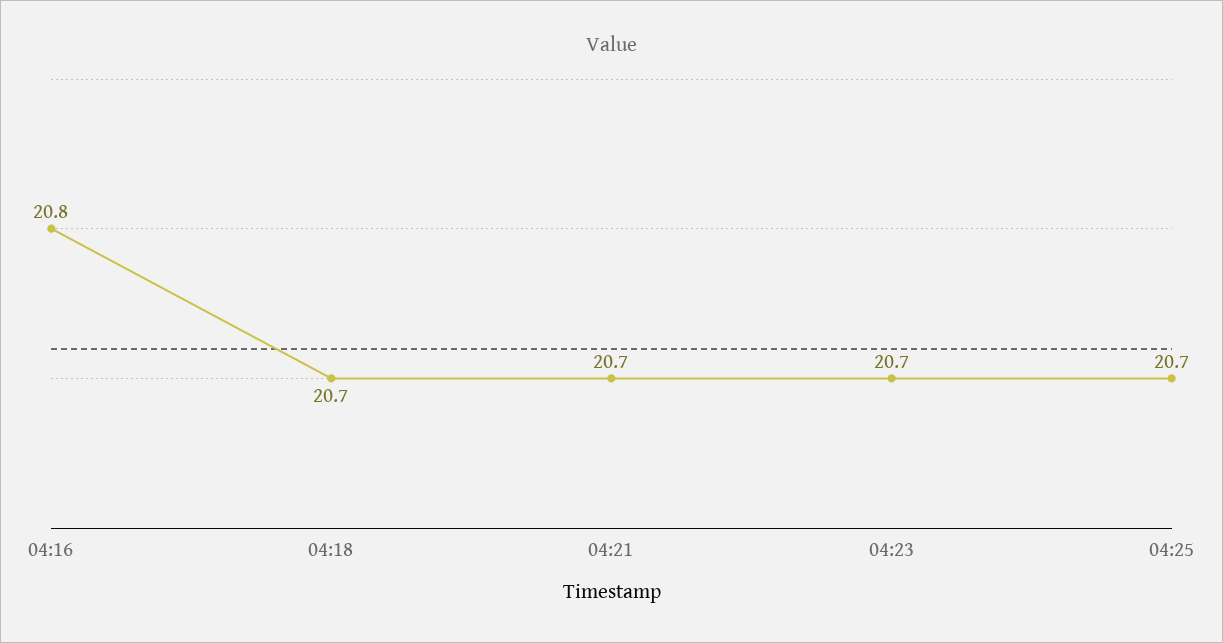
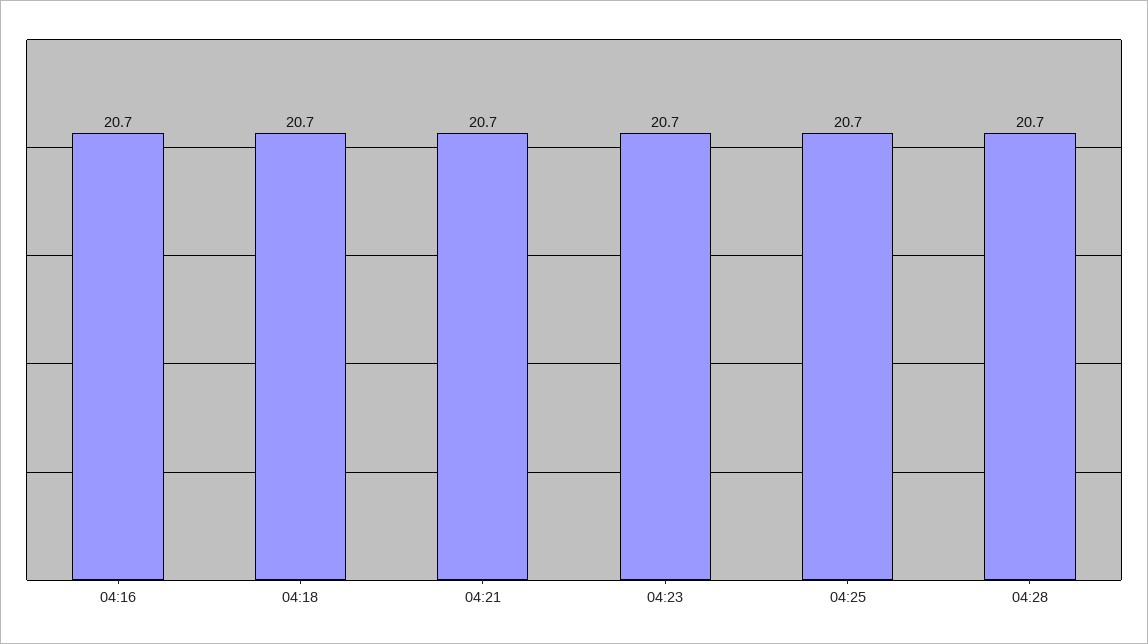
04:16: 20.8 -> 20.7
04:28: none -> 20.7

